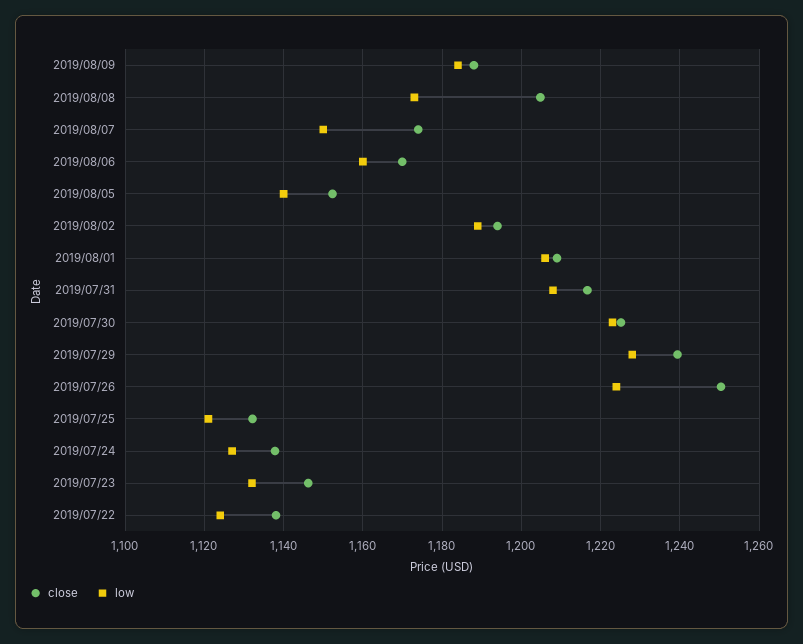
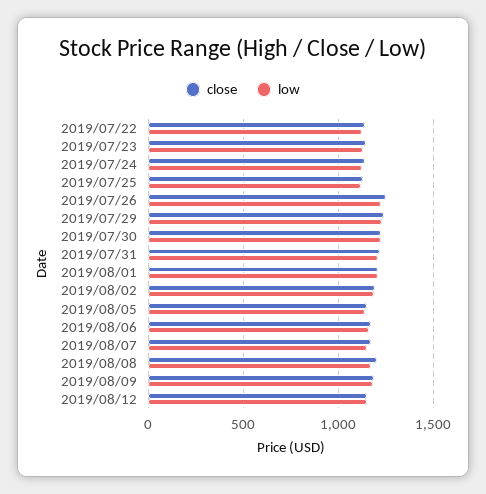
close, 2019/08/12: none -> 1150
low, 2019/08/12: none -> 1150

